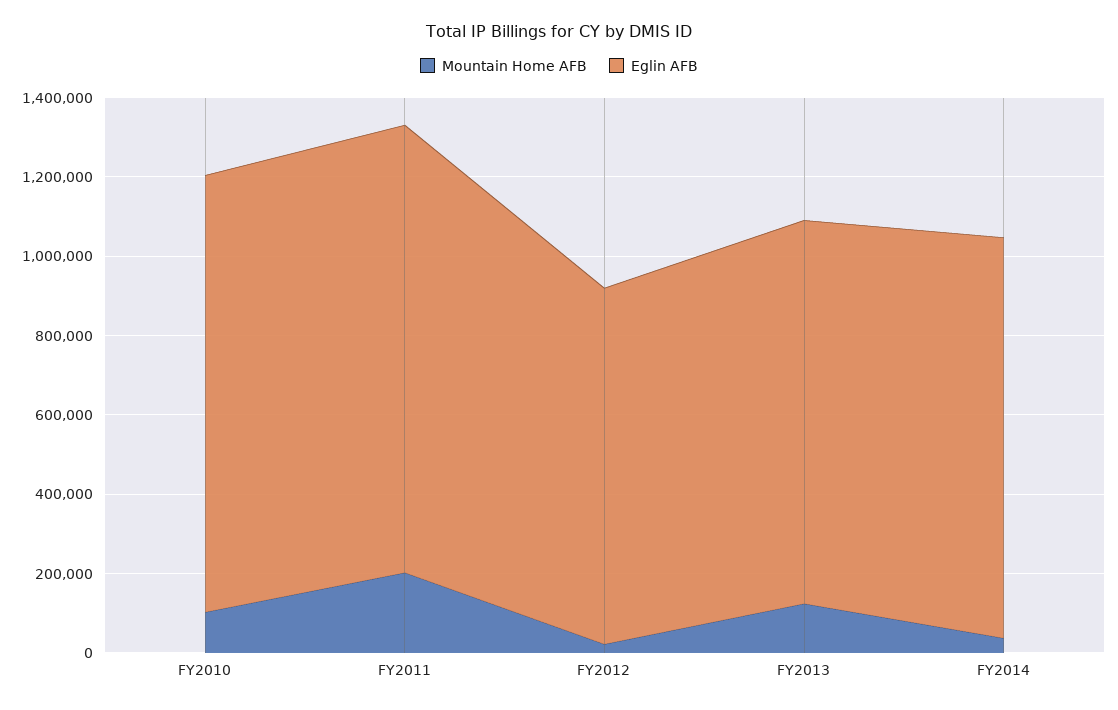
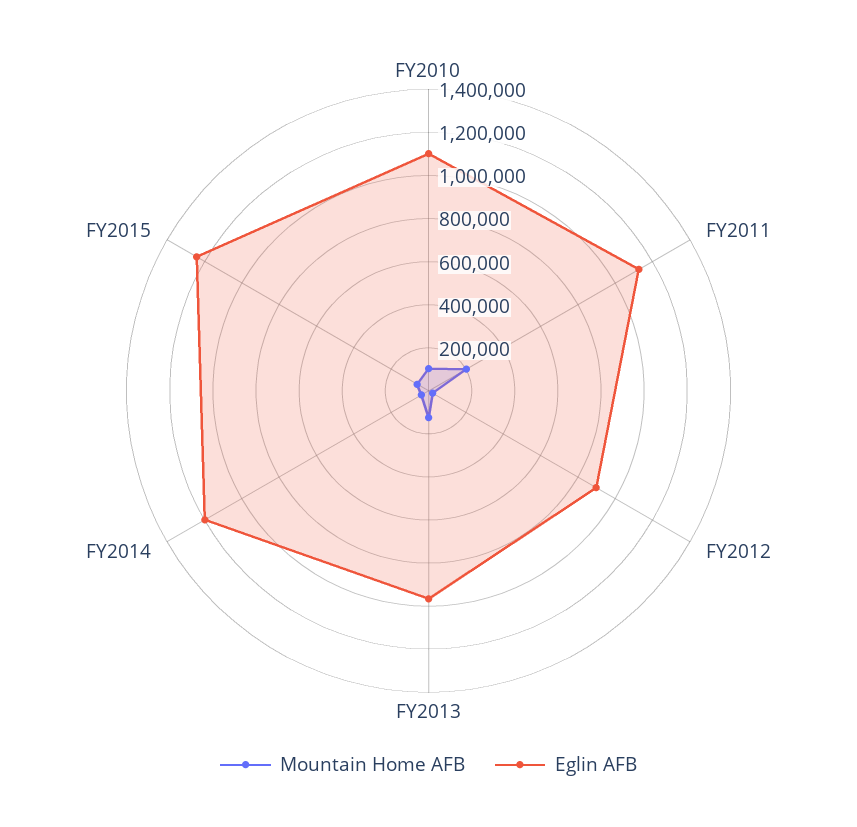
Eglin AFB, FY2014: 1000000 -> 1200000
Mountain Home AFB, FY2015: none -> 50000
Eglin AFB, FY2015: none -> 1250000

